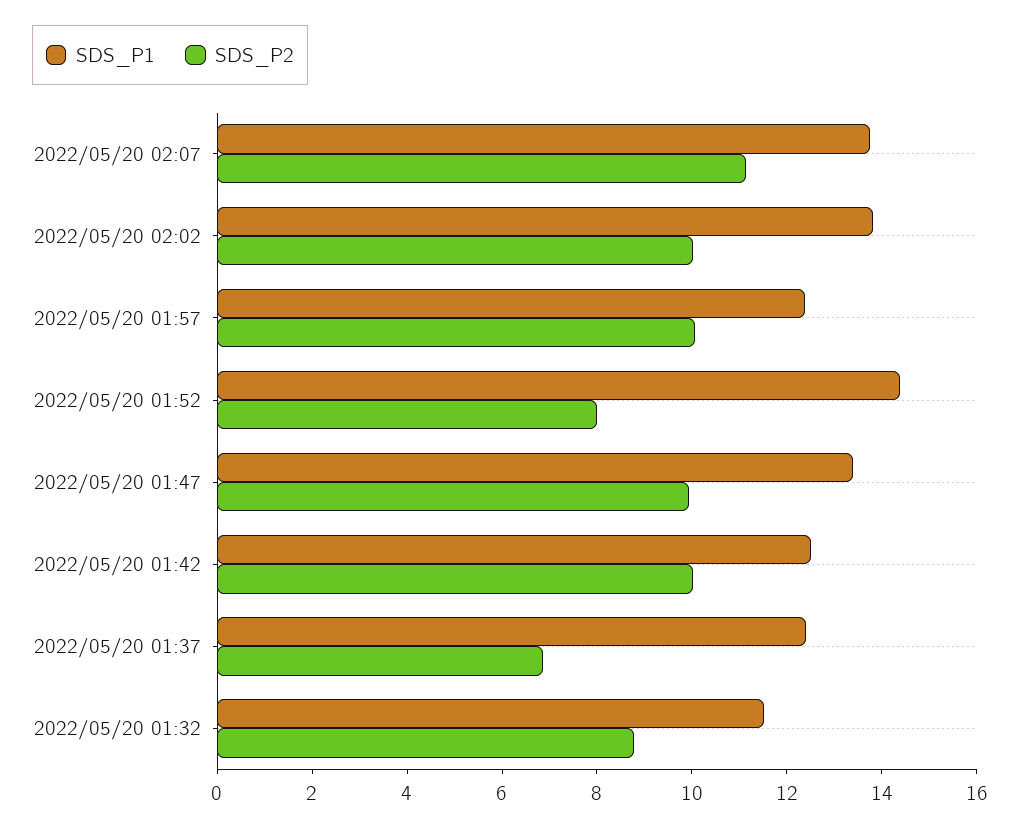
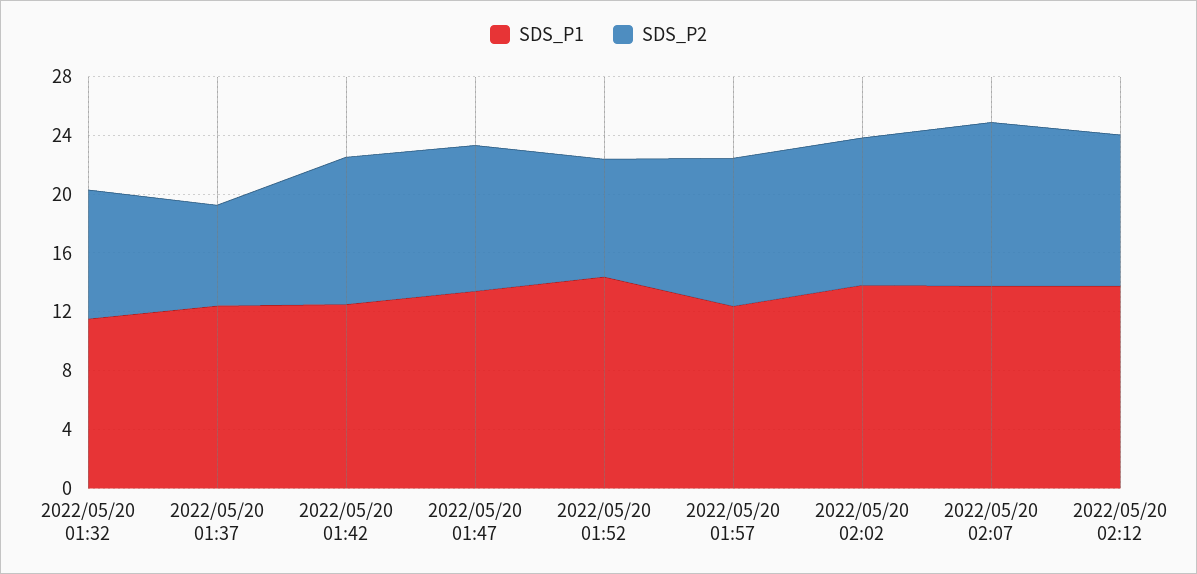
SDS_P1, 2022/05/20 02:12: none -> 14
SDS_P2, 2022/05/20 02:12: none -> 10

